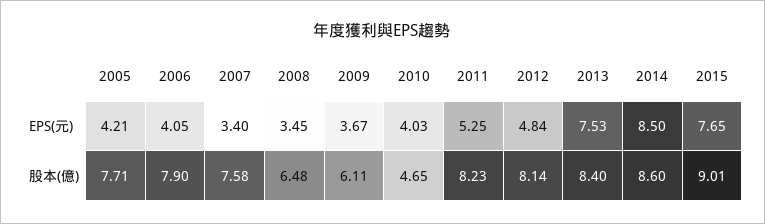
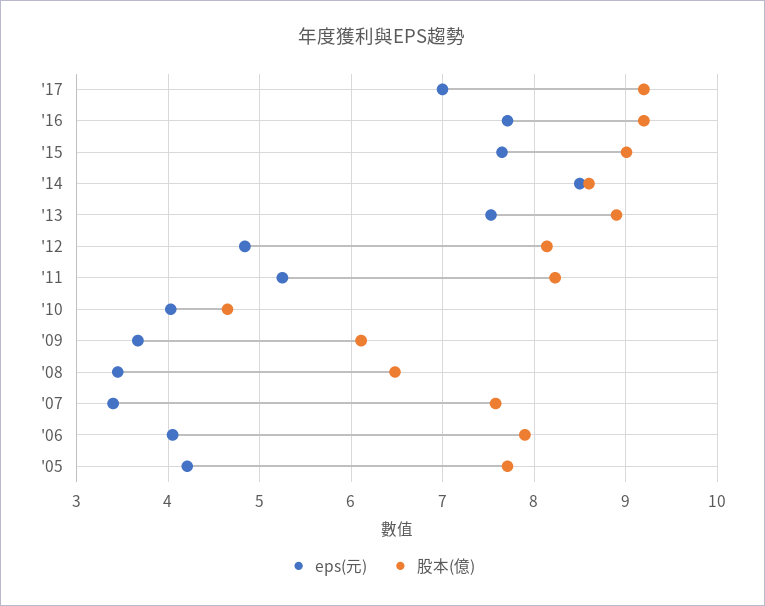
股本(億), 2013: 8.4 -> 8.9
EPS(元), '17: none -> 7
股本(億), '17: none -> 9.2
EPS(元), '16: none -> 7.7
股本(億), '16: none -> 9.2

